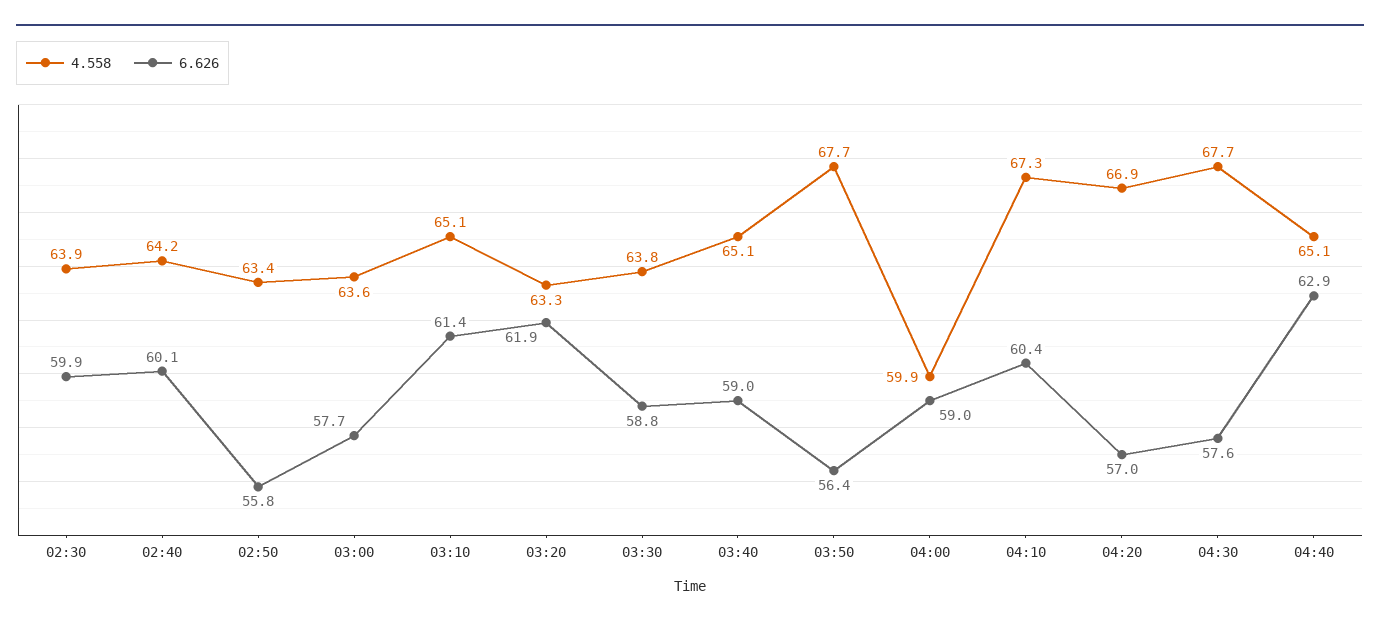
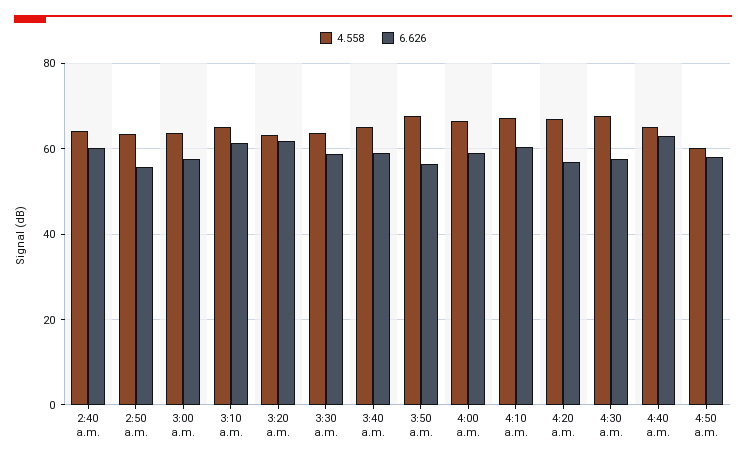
4.558, 02:30: 63.9 -> none
6.626, 02:30: 59.9 -> none
4.558, 04:00: 59.9 -> 66
4.558, 4:50 a.m.: none -> 60
6.626, 4:50 a.m.: none -> 58

